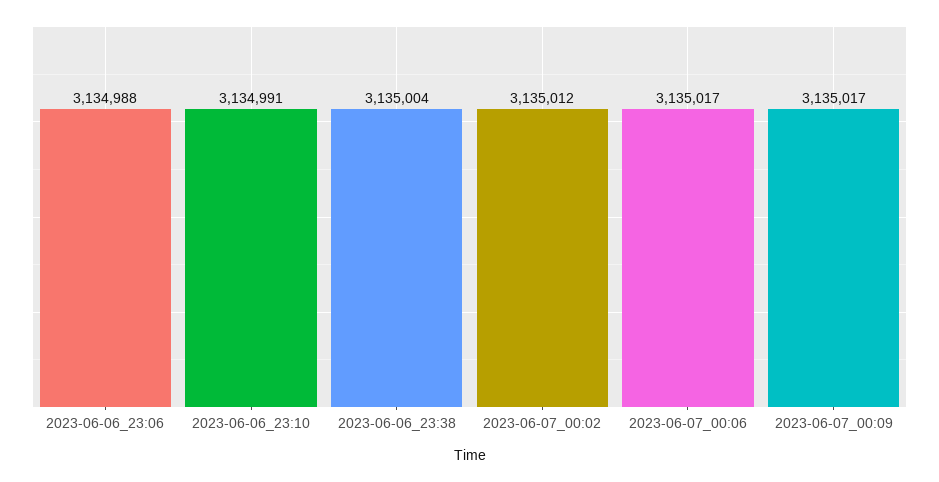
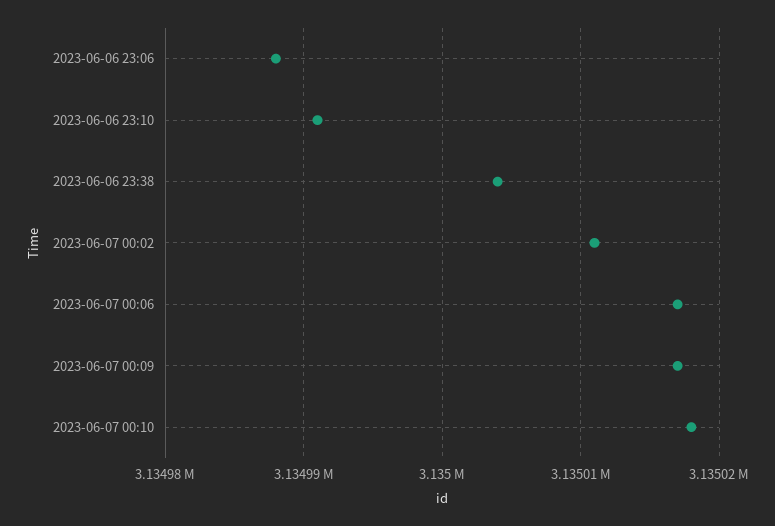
2023-06-07_00:02: 3135012 -> 3135011
2023-06-07 00:10: none -> 3135018

